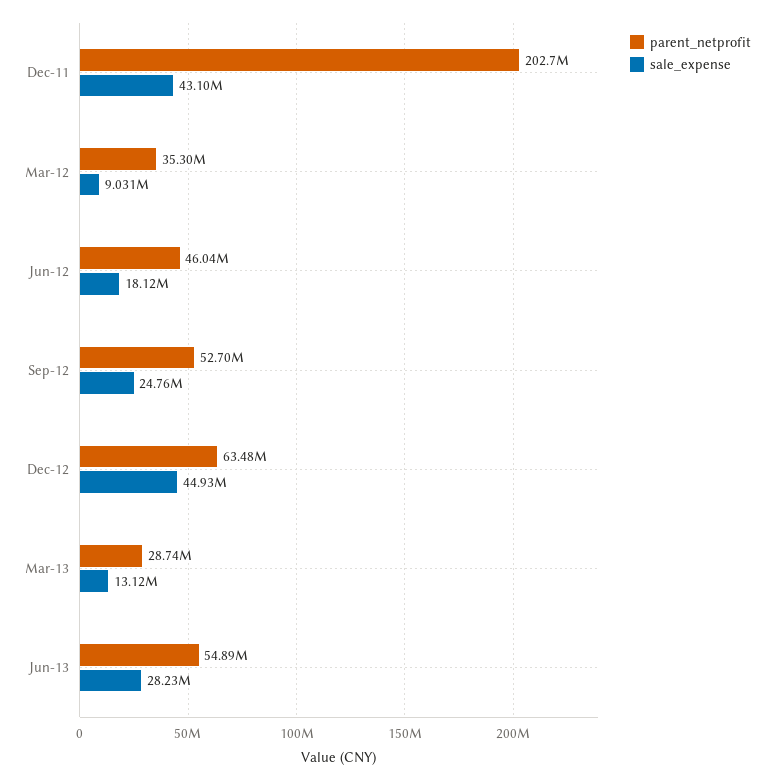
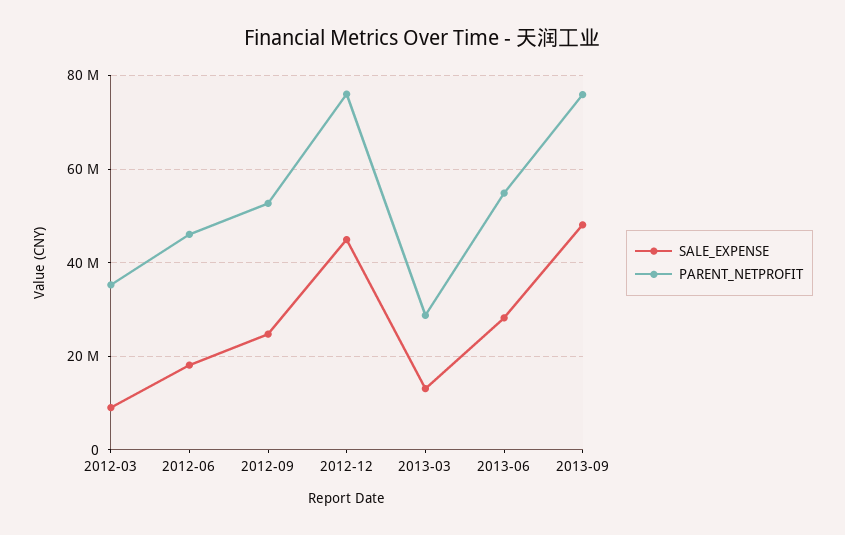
parent_netprofit, Dec-11: 202700000 -> none
sale_expense, Dec-11: 43100000 -> none
parent_netprofit, Dec-12: 63480000 -> 76000000
sale_expense, 2013-09: none -> 48000000
parent_netprofit, 2013-09: none -> 76000000

